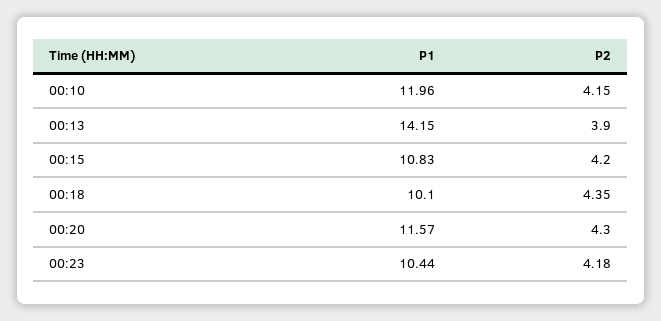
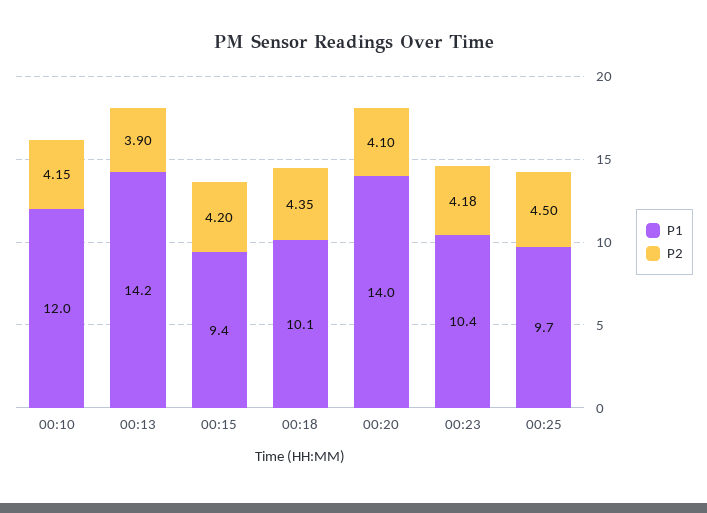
P1, 00:15: 10.83 -> 9.4
P1, 00:20: 11.57 -> 14
P2, 00:20: 4.3 -> 4.1
P1, 00:25: none -> 9.7
P2, 00:25: none -> 4.5

